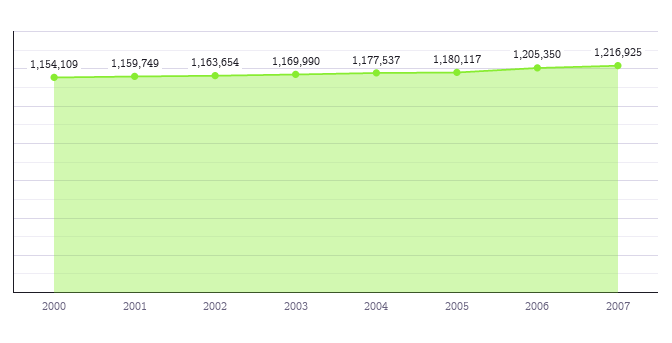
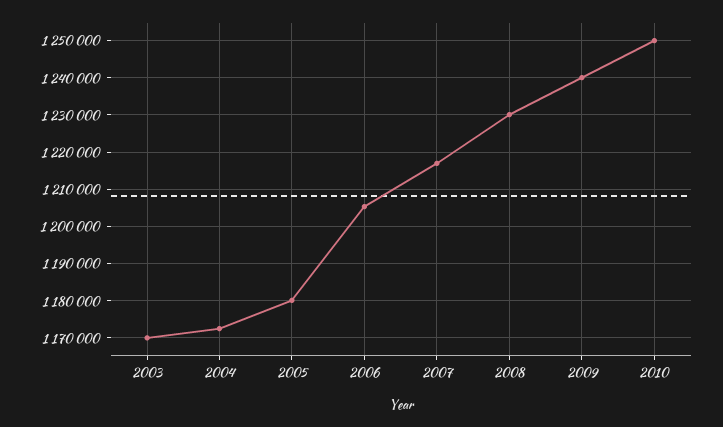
2000: 1154109 -> none
2001: 1159749 -> none
2002: 1163654 -> none
2004: 1177537 -> 1172000
2008: none -> 1230000
2009: none -> 1240000
2010: none -> 1250000

